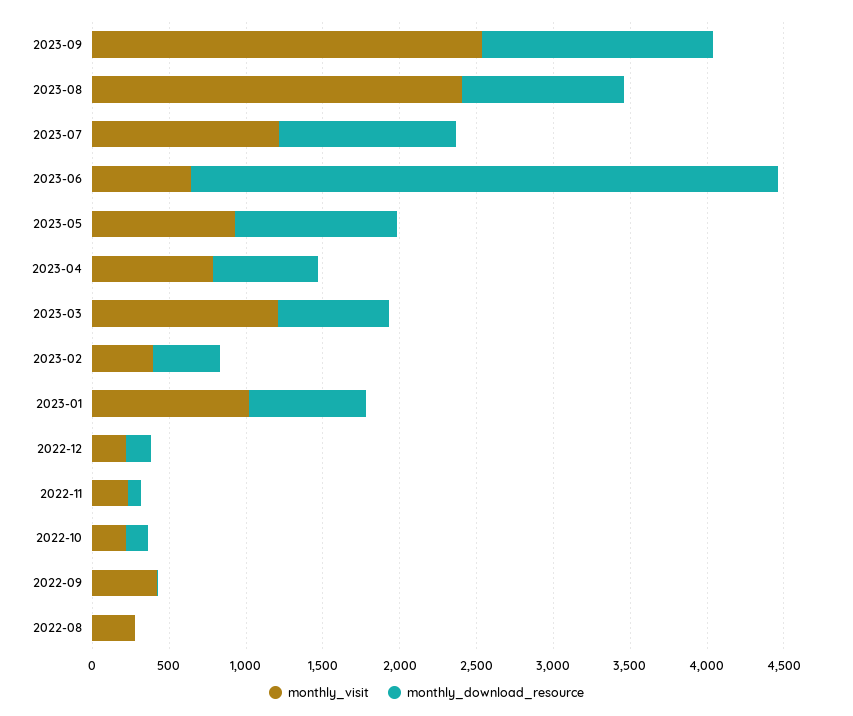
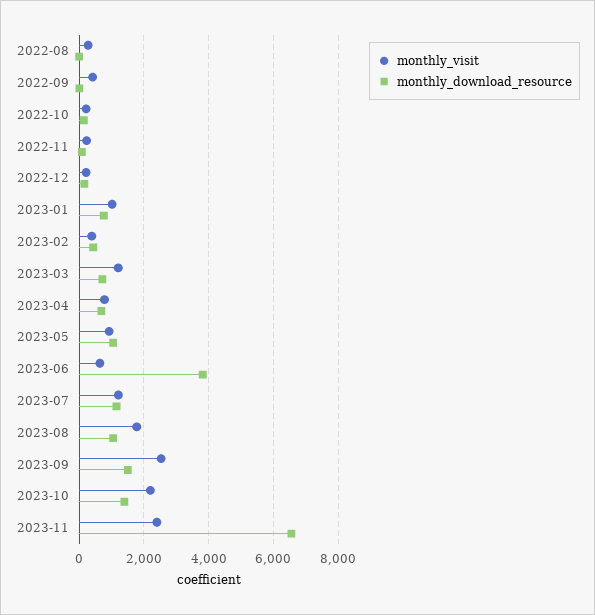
monthly_visit, 2023-08: 2400 -> 1800
monthly_visit, 2023-10: none -> 2200
monthly_download_resource, 2023-10: none -> 1400
monthly_visit, 2023-11: none -> 2400
monthly_download_resource, 2023-11: none -> 6600

